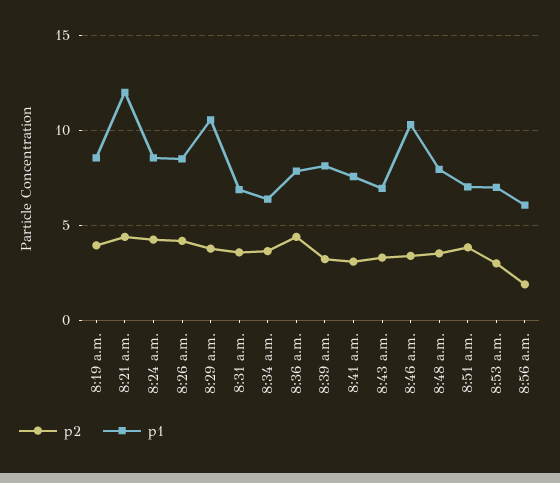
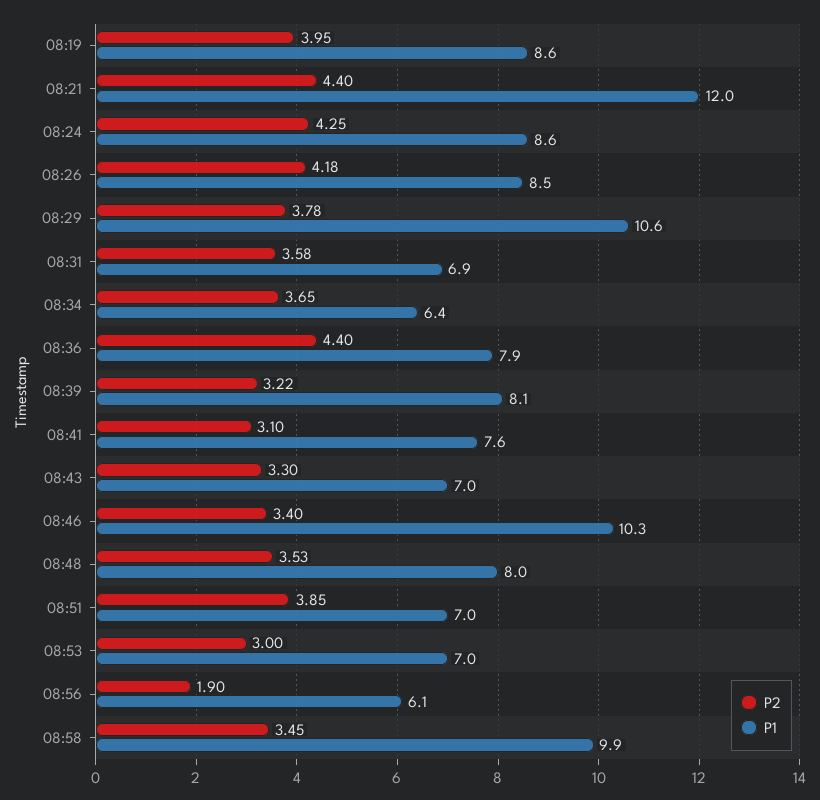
p2, 08:58: none -> 3.45
p1, 08:58: none -> 9.9

